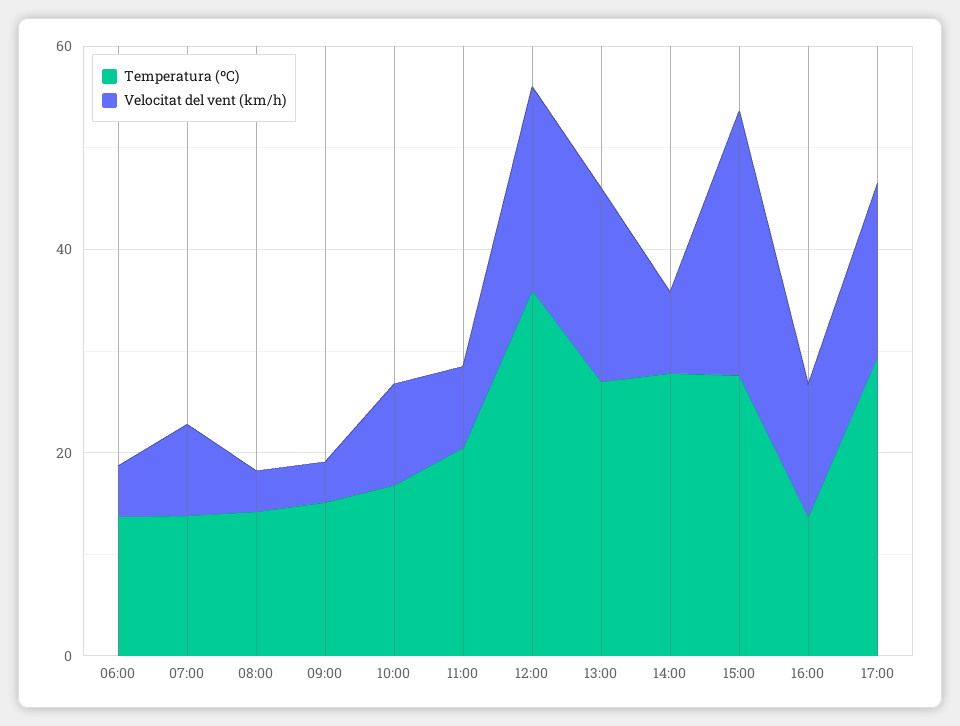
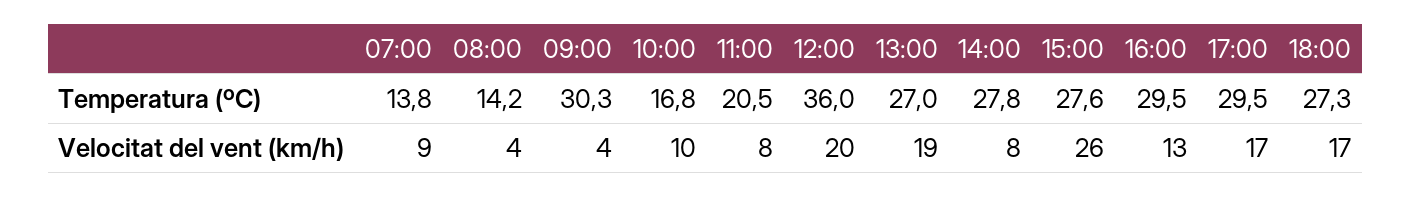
Temperatura (ºC), 06:00: 15 -> none
Velocitat del vent (km/h), 06:00: 5 -> none
Temperatura (ºC), 09:00: 15 -> 30.3
Temperatura (ºC), 16:00: 15 -> 29.5
Temperatura (ºC), 18:00: none -> 27.3
Velocitat del vent (km/h), 18:00: none -> 17

